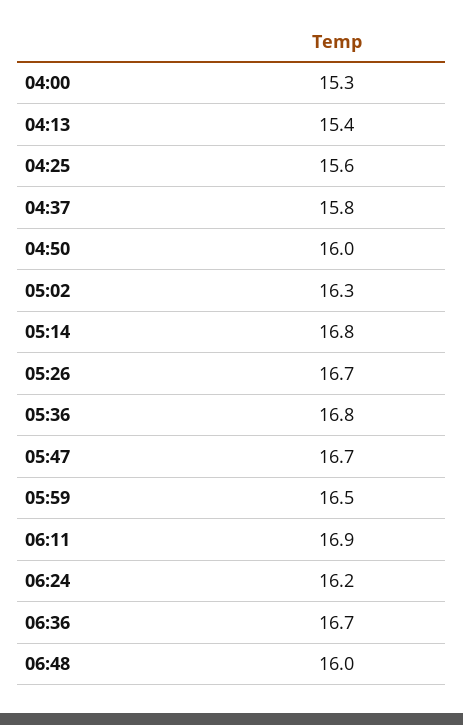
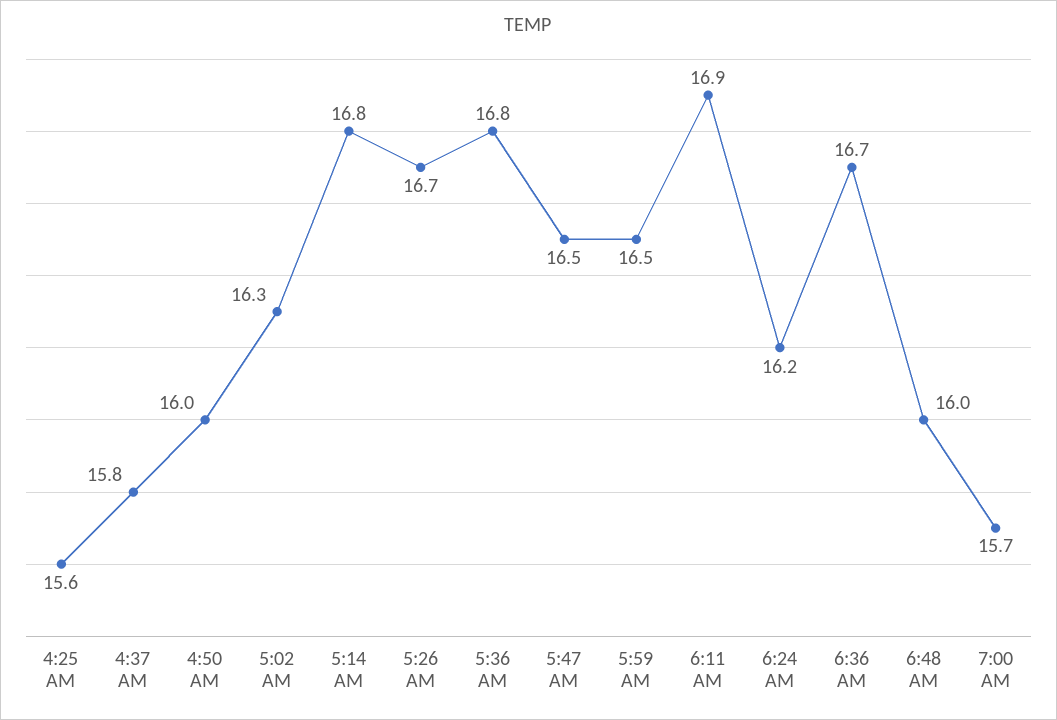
04:00: 15.3 -> none
04:13: 15.4 -> none
05:47: 16.7 -> 16.5
7:00 AM: none -> 15.7

